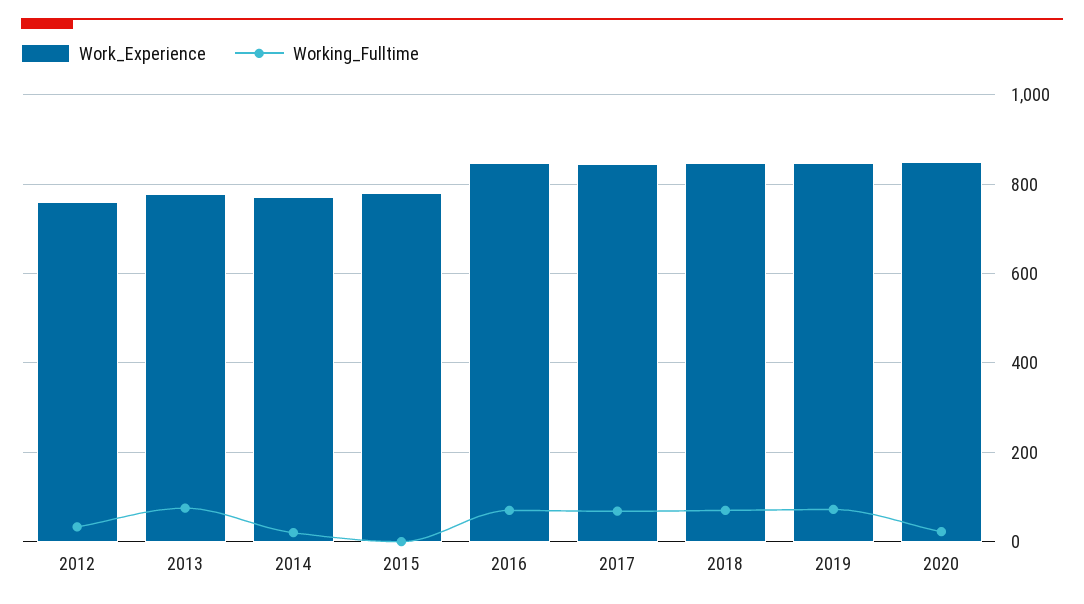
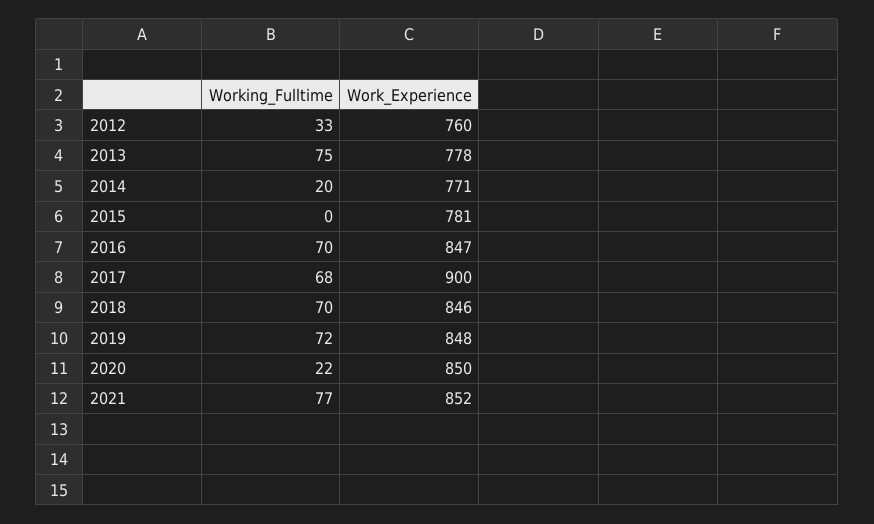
Work_Experience, 2017: 840 -> 900
Working_Fulltime, 2021: none -> 77
Work_Experience, 2021: none -> 852

